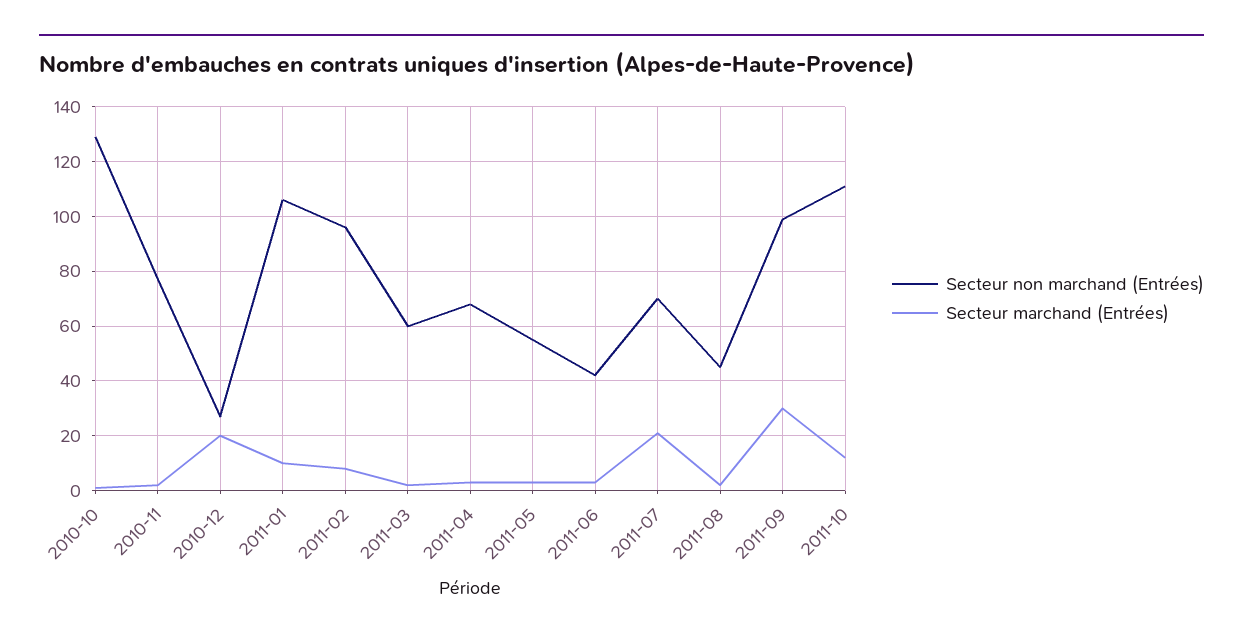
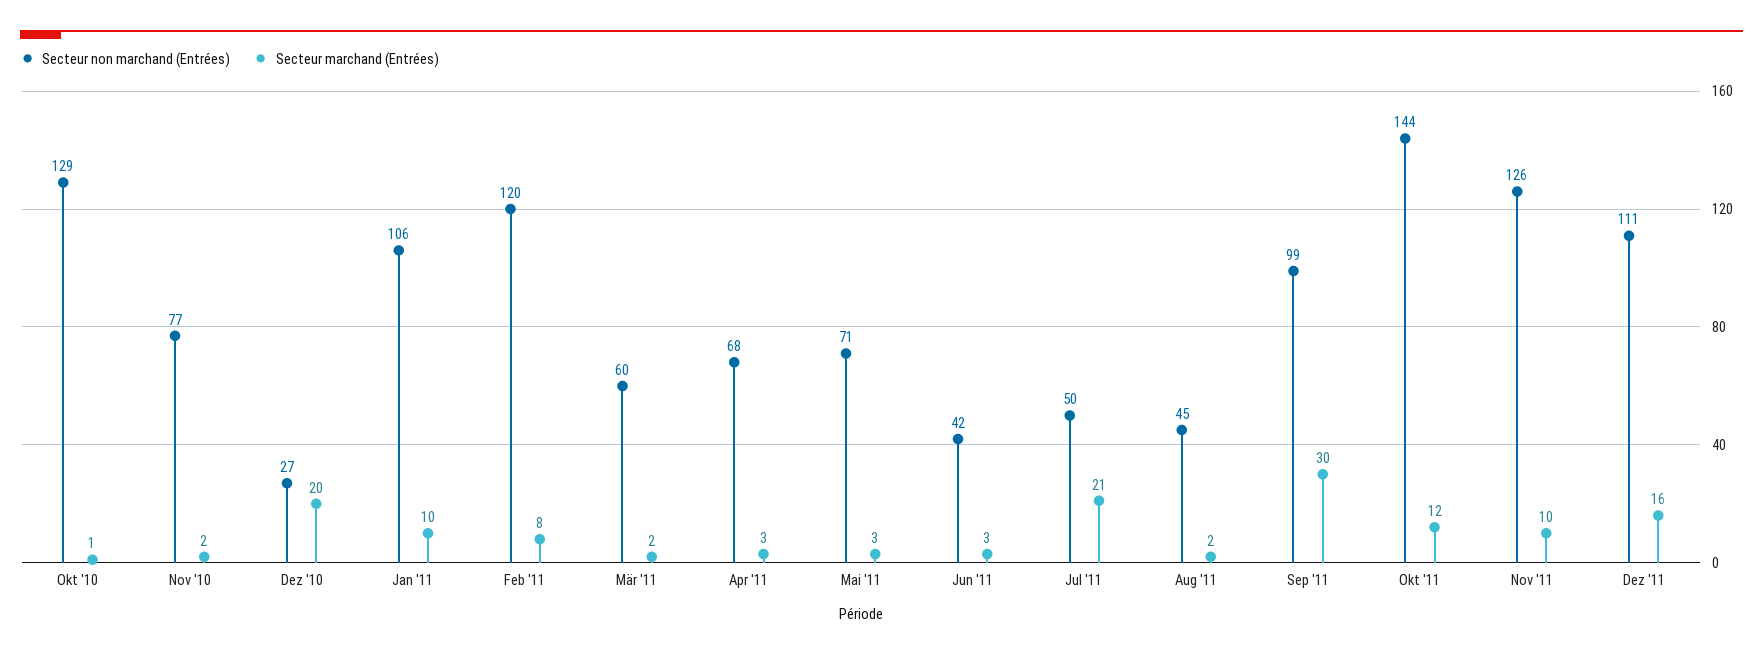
Secteur non marchand (Entrées), 2011-02: 95 -> 120
Secteur non marchand (Entrées), 2011-05: 55 -> 71
Secteur non marchand (Entrées), 2011-07: 70 -> 50
Secteur non marchand (Entrées), 2011-10: 110 -> 144
Secteur non marchand (Entrées), Nov '11: none -> 126
Secteur marchand (Entrées), Nov '11: none -> 10
Secteur non marchand (Entrées), Dez '11: none -> 111
Secteur marchand (Entrées), Dez '11: none -> 16

